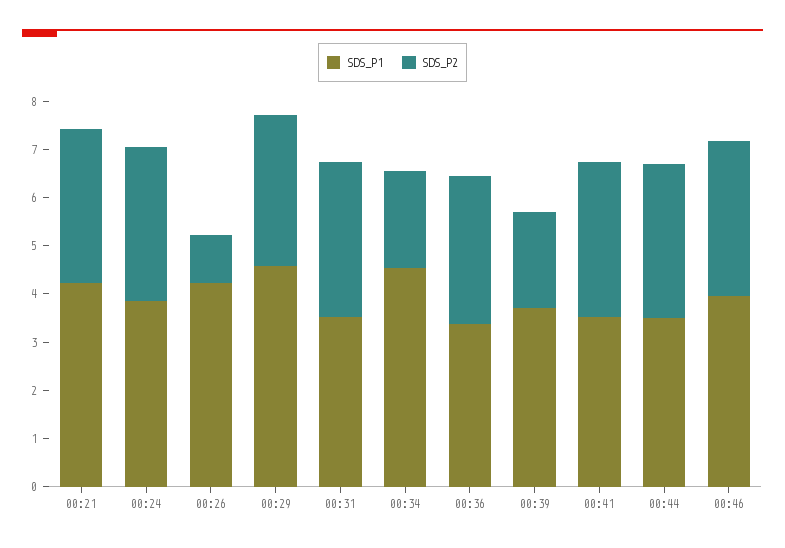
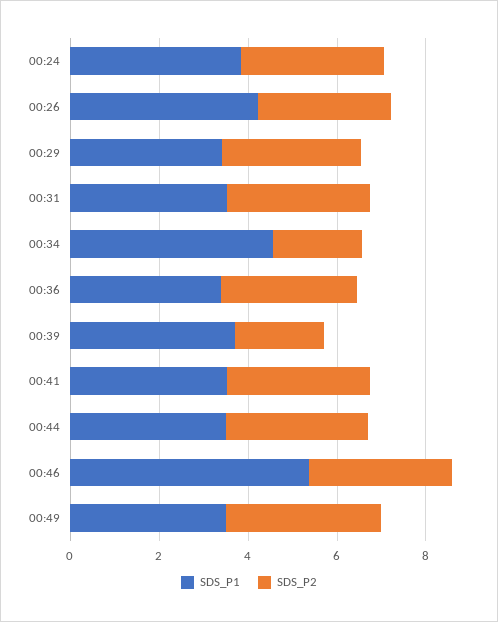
SDS_P1, 00:21: 4.2 -> none
SDS_P2, 00:21: 3.2 -> none
SDS_P2, 00:26: 1 -> 3
SDS_P1, 00:29: 4.6 -> 3.5
SDS_P1, 00:46: 4 -> 5.5
SDS_P1, 00:49: none -> 3.5
SDS_P2, 00:49: none -> 3.5

